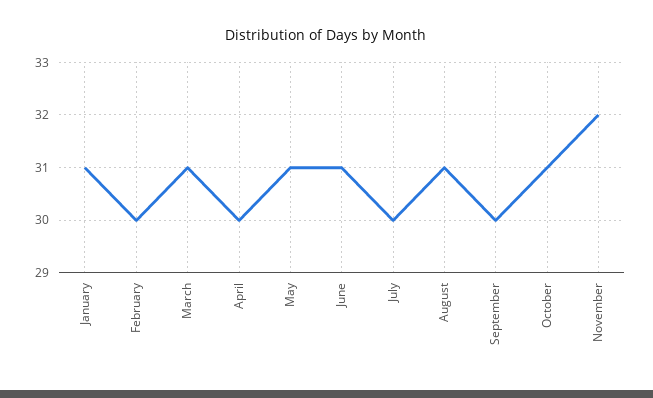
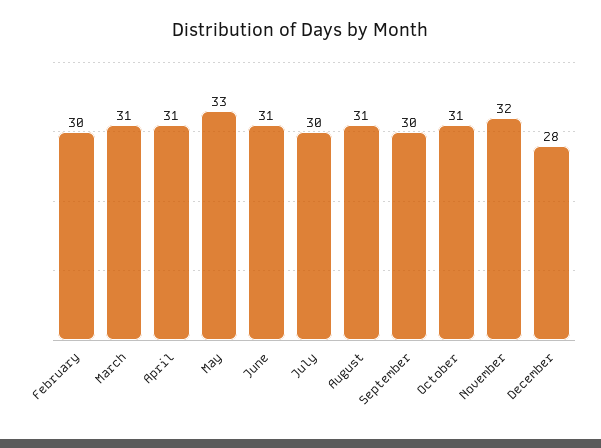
January: 31 -> none
April: 30 -> 31
May: 31 -> 33
December: none -> 28

